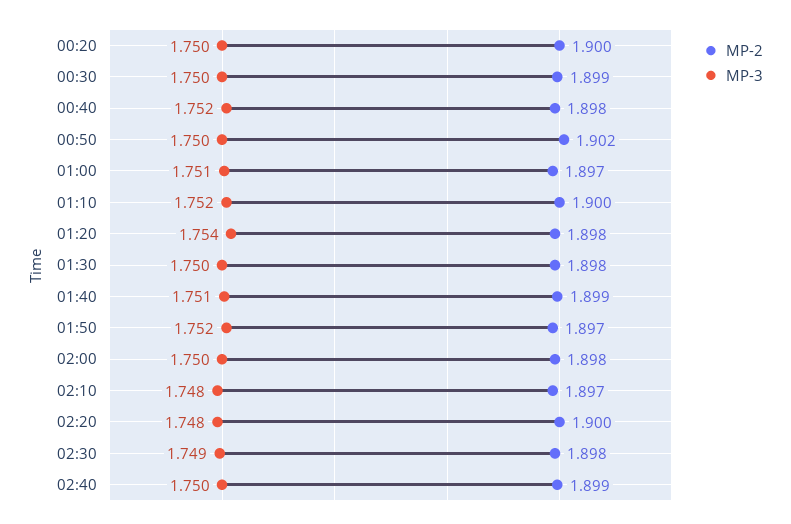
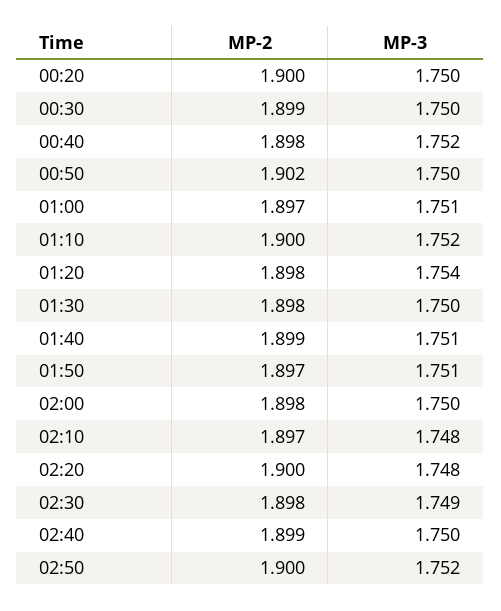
MP-3, 01:50: 1.752 -> 1.751
MP-2, 02:50: none -> 1.9
MP-3, 02:50: none -> 1.752

